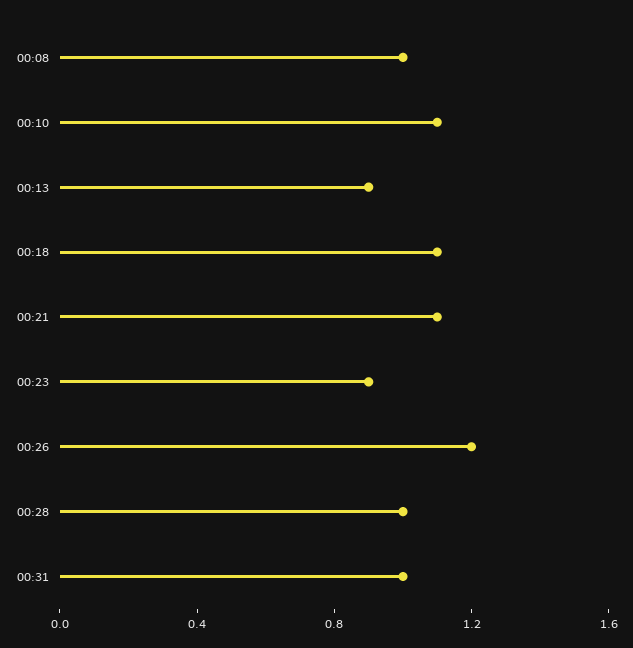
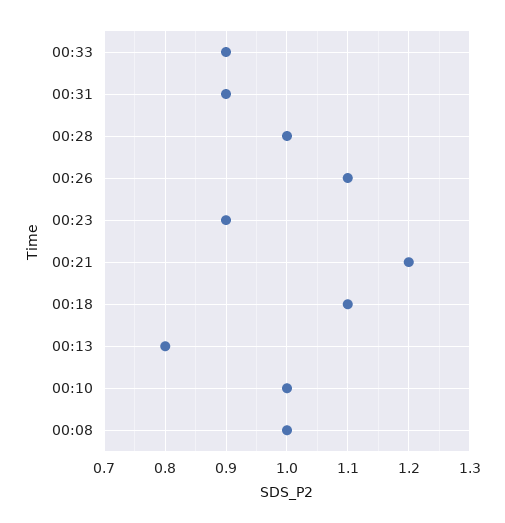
00:10: 1.1 -> 1
00:13: 0.9 -> 0.8
00:21: 1.1 -> 1.2
00:26: 1.2 -> 1.1
00:31: 1 -> 0.9
00:33: none -> 0.9

